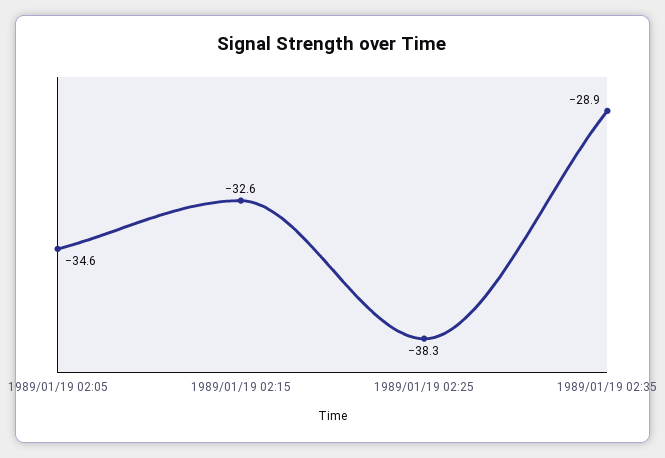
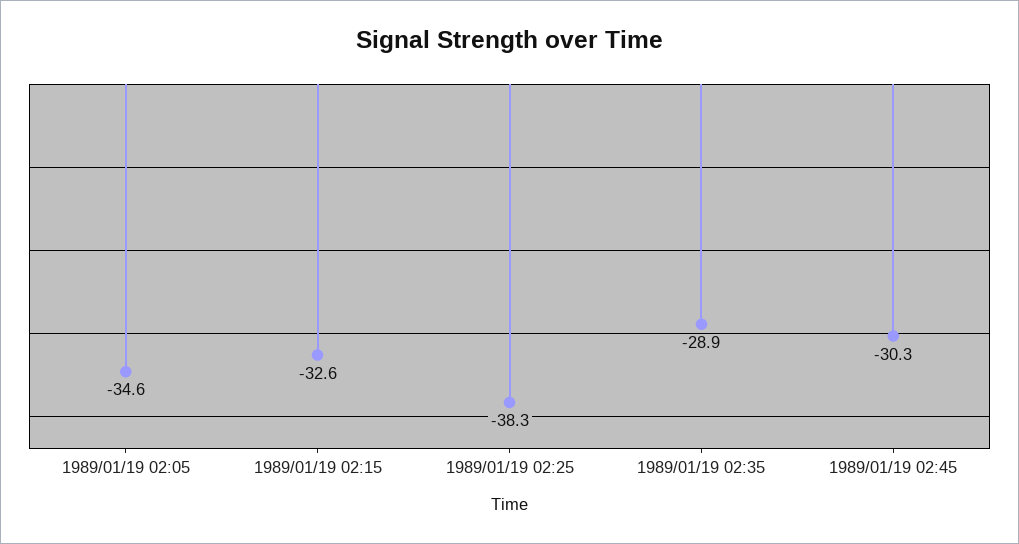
1989/01/19 02:45: none -> -30.3

